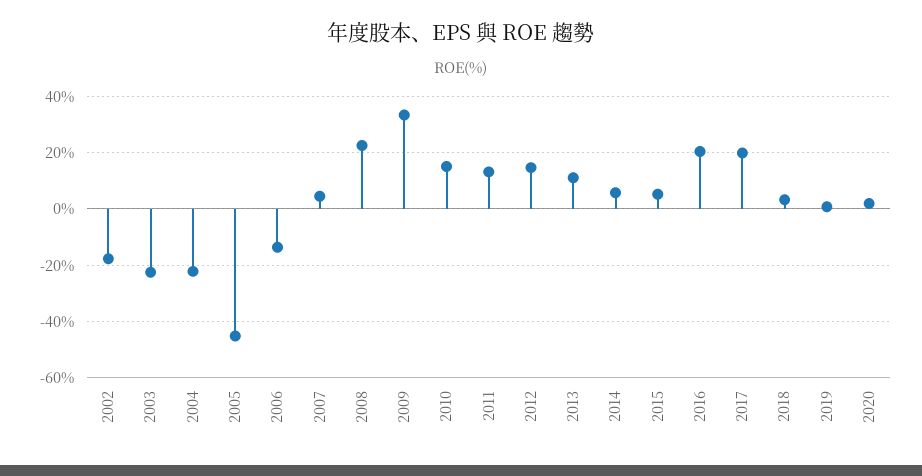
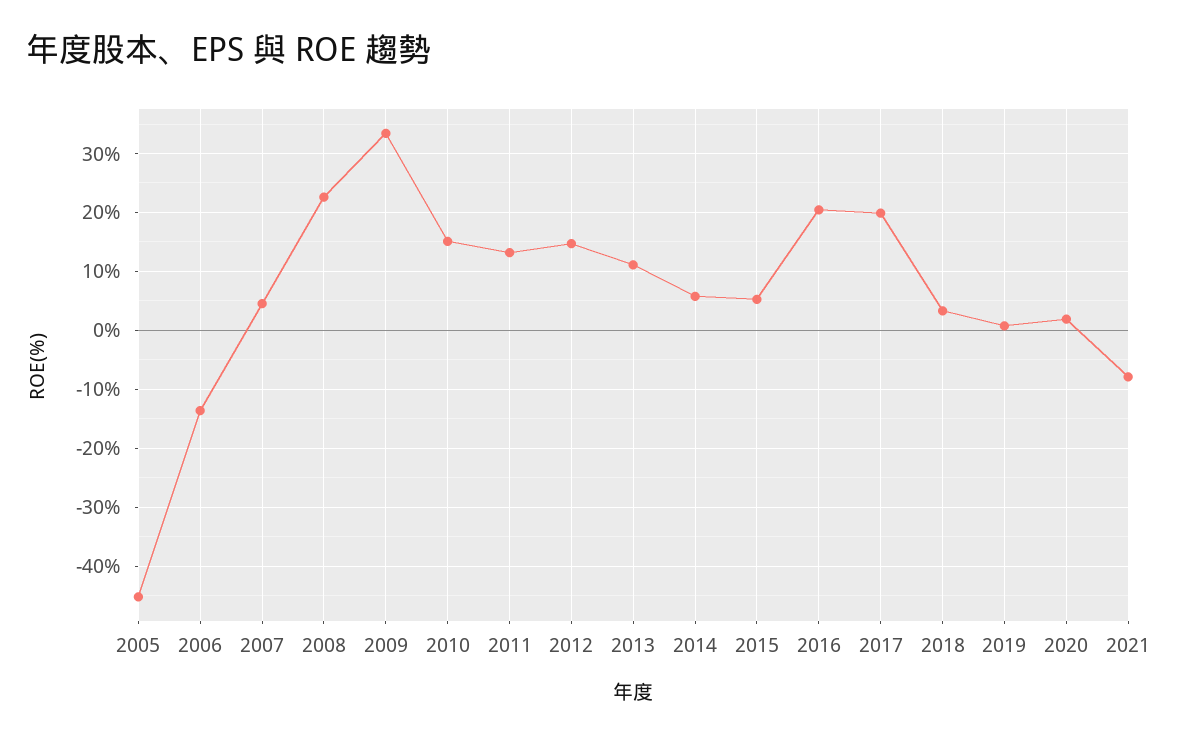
2002: -17.5 -> none
2003: -22.5 -> none
2004: -22.5 -> none
2021: none -> -8

